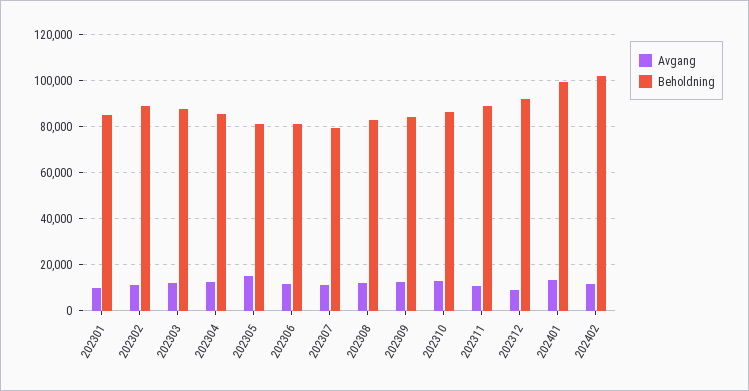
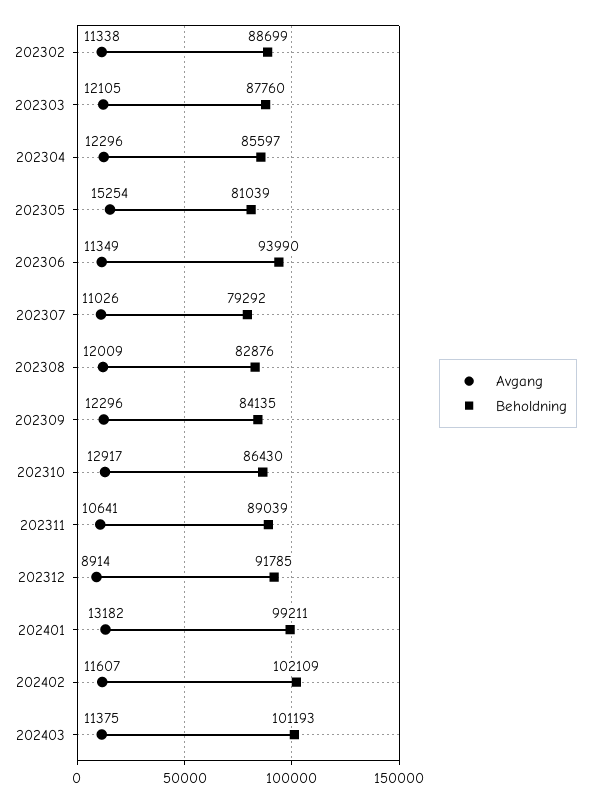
Avgang, 202301: 10000 -> none
Beholdning, 202301: 85000 -> none
Beholdning, 202306: 80000 -> 93990
Avgang, 202403: none -> 11375
Beholdning, 202403: none -> 101193

